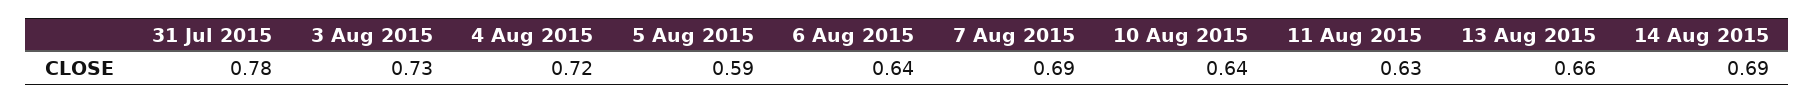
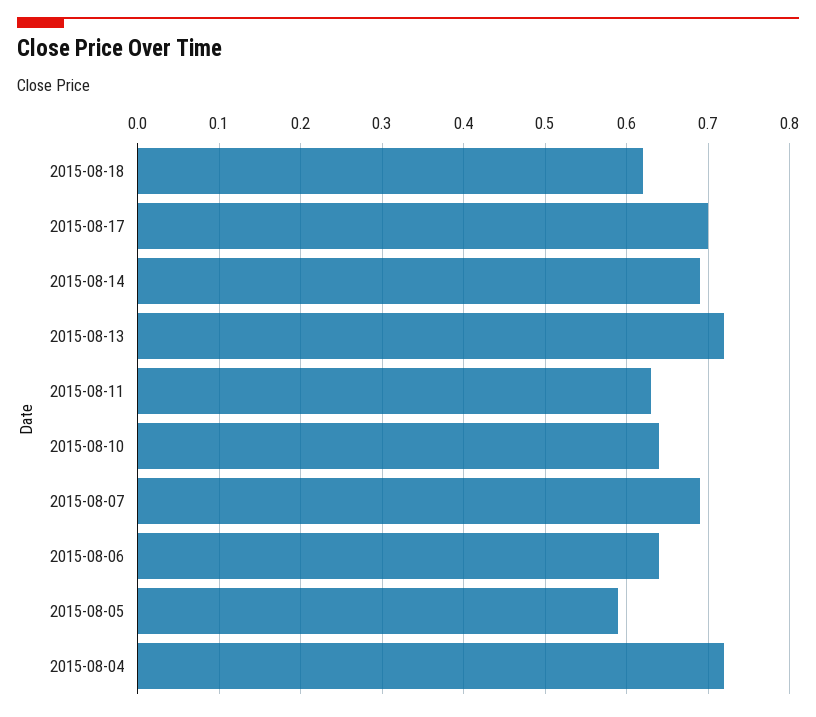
31 Jul 2015: 0.78 -> none
3 Aug 2015: 0.73 -> none
13 Aug 2015: 0.66 -> 0.72
2015-08-18: none -> 0.62
2015-08-17: none -> 0.7

